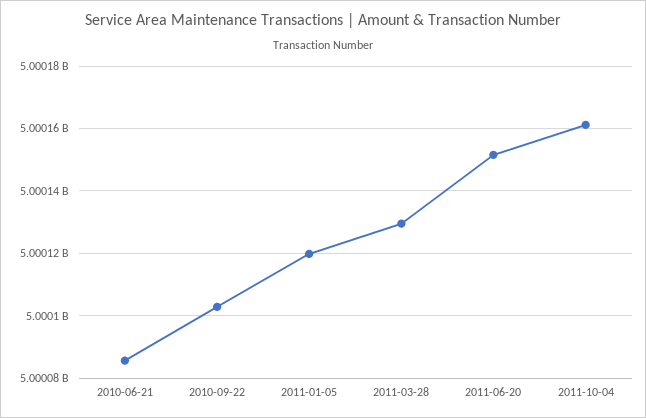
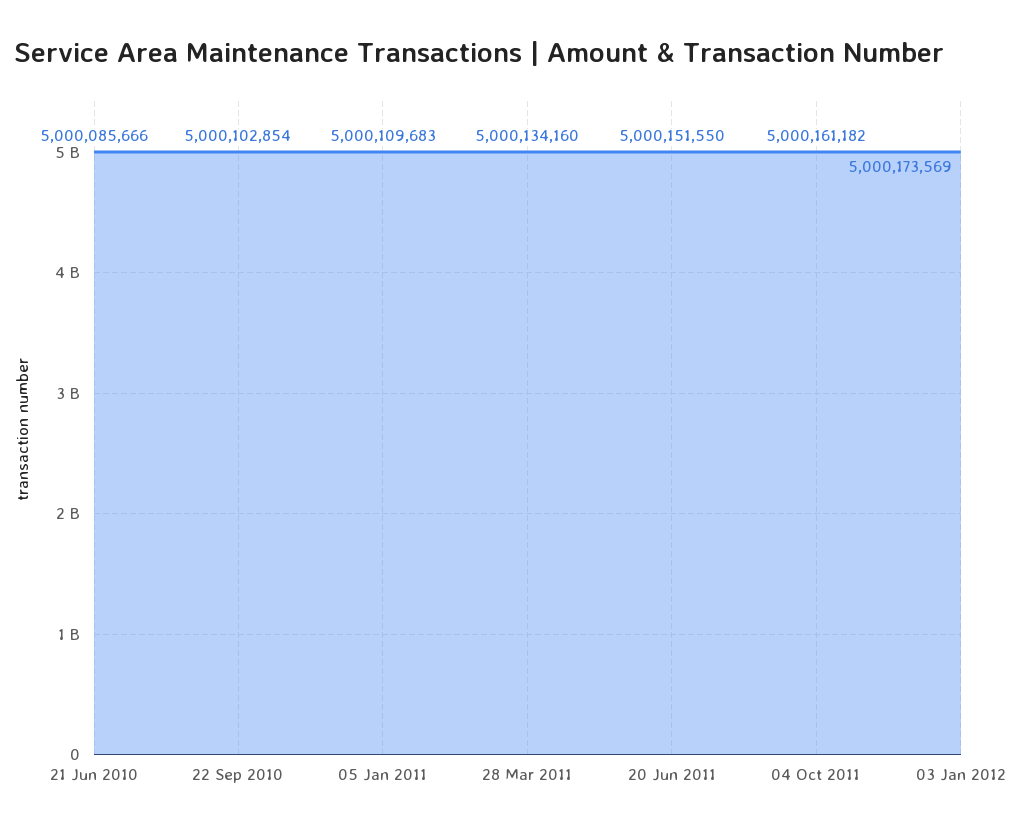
2011-01-05: 5000120000 -> 5000109683
2011-03-28: 5000130000 -> 5000134160
03 Jan 2012: none -> 5000173569

